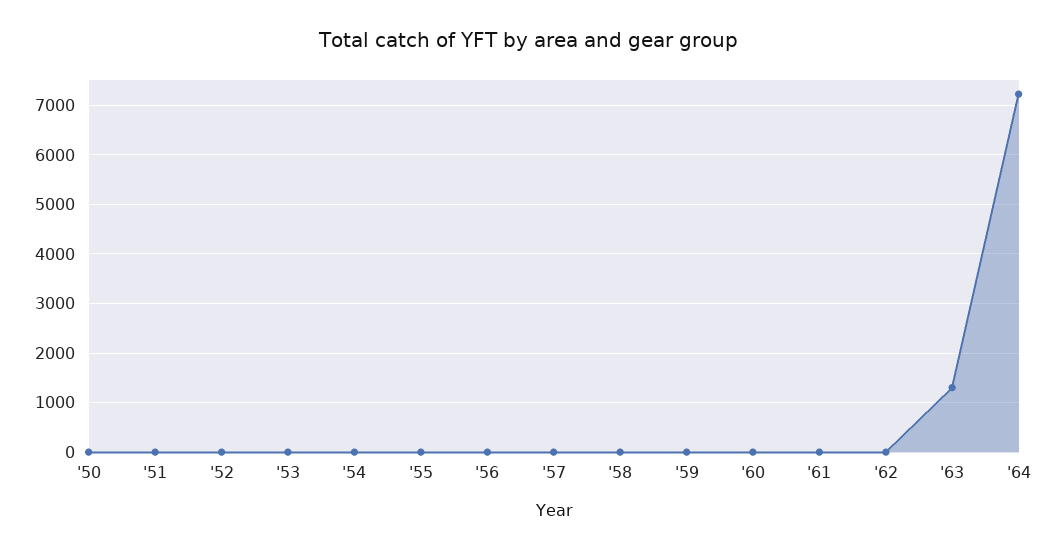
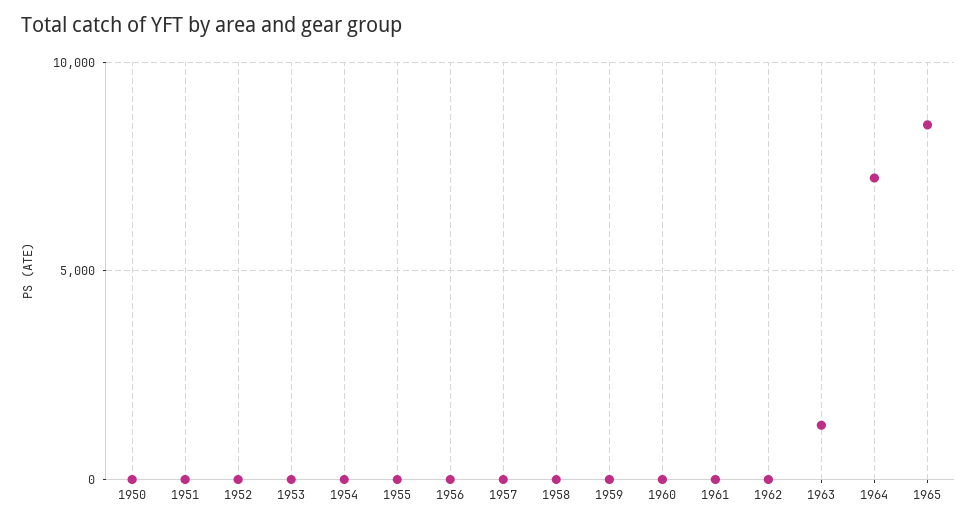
1965: none -> 8500

